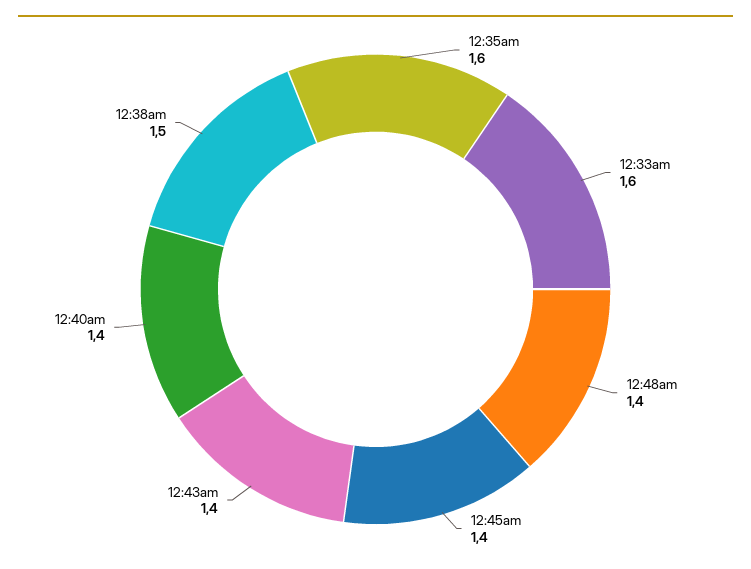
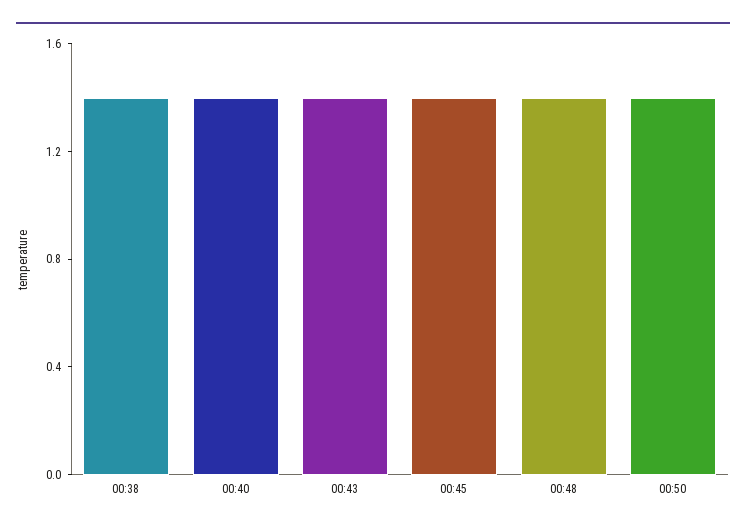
12:35am: 1.6 -> none
12:33am: 1.6 -> none
12:38am: 1.5 -> 1.4
00:50: none -> 1.4

